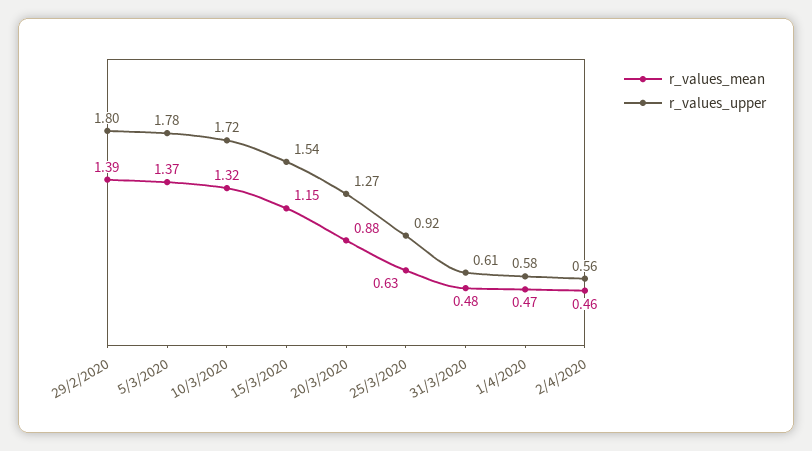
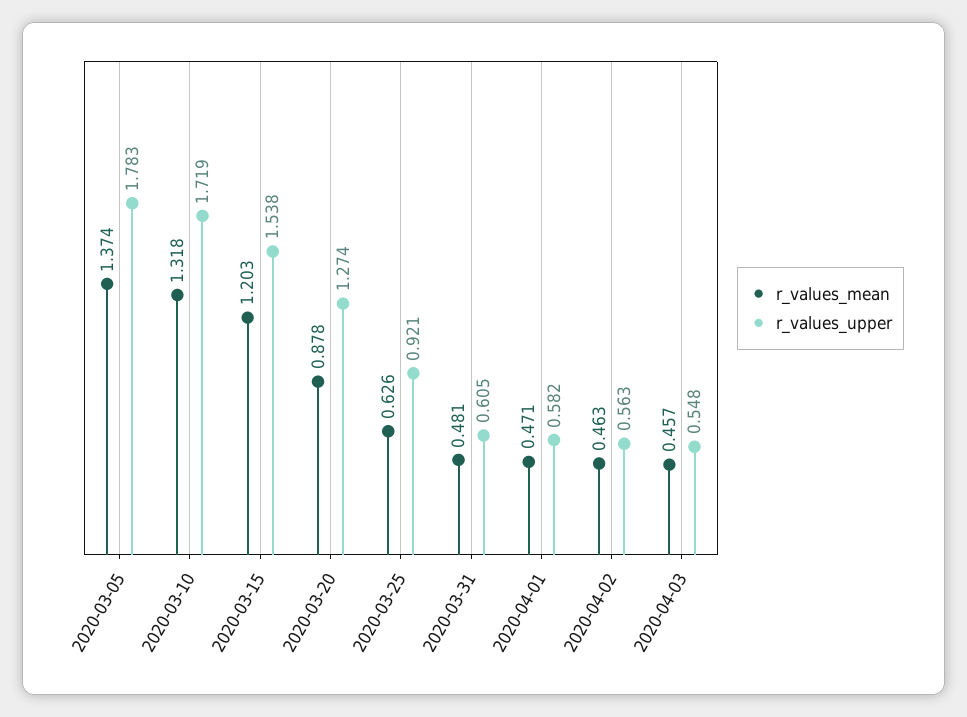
r_values_mean, 29/2/2020: 1.39 -> none
r_values_upper, 29/2/2020: 1.8 -> none
r_values_mean, 15/3/2020: 1.15 -> 1.203
r_values_mean, 2020-04-03: none -> 0.457
r_values_upper, 2020-04-03: none -> 0.548

